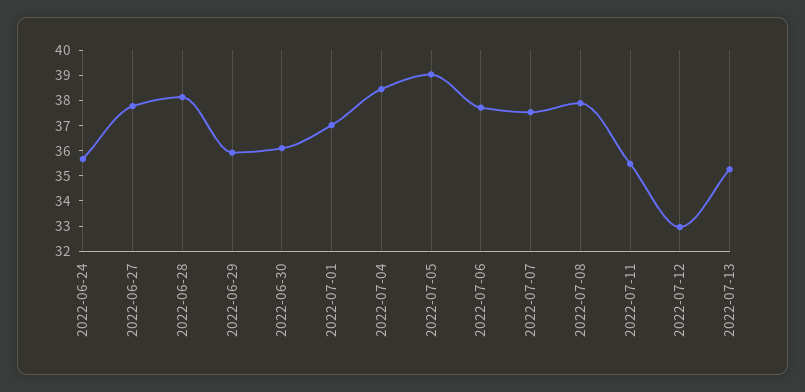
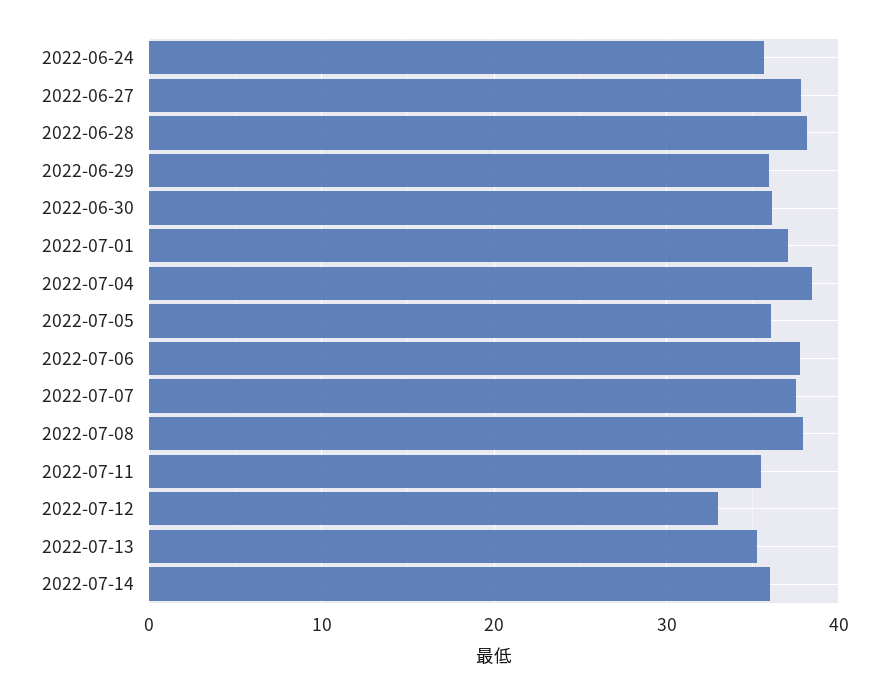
2022-07-05: 39 -> 36
2022-07-14: none -> 36

